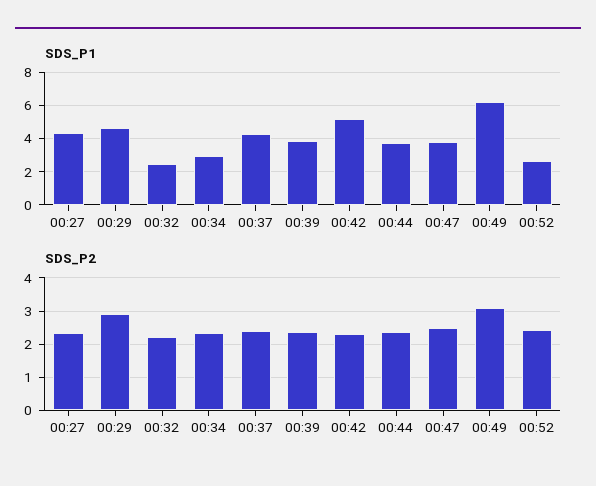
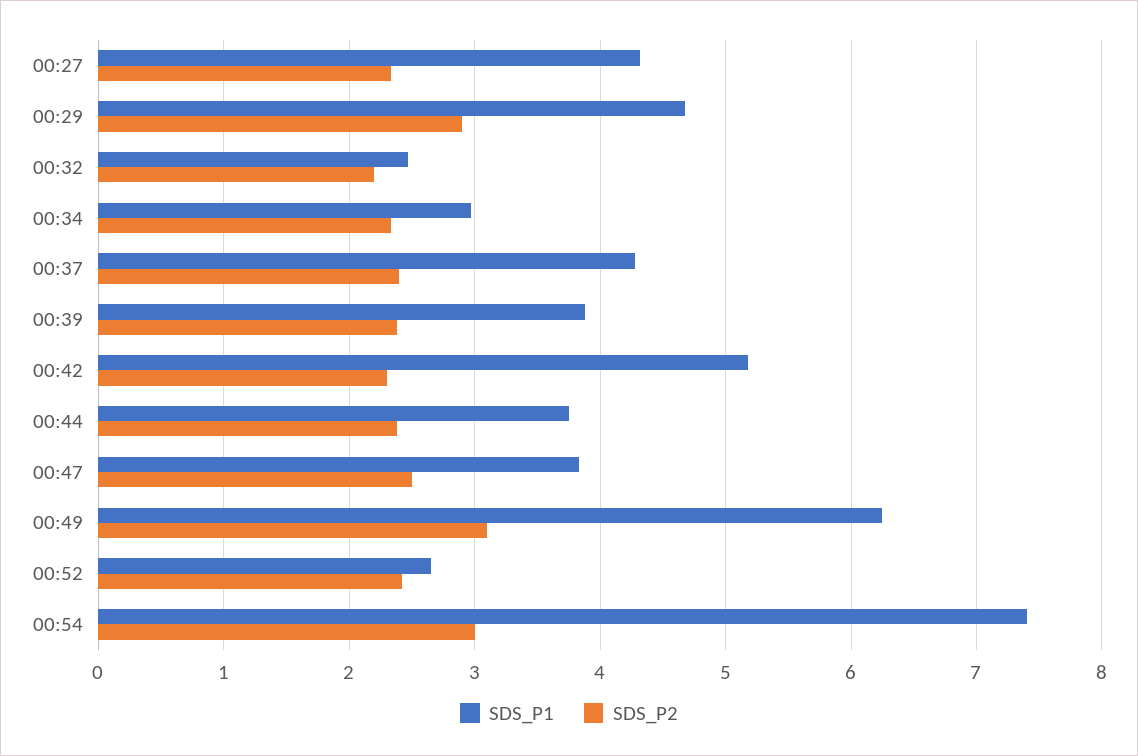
SDS_P1, 00:54: none -> 7.4
SDS_P2, 00:54: none -> 3

